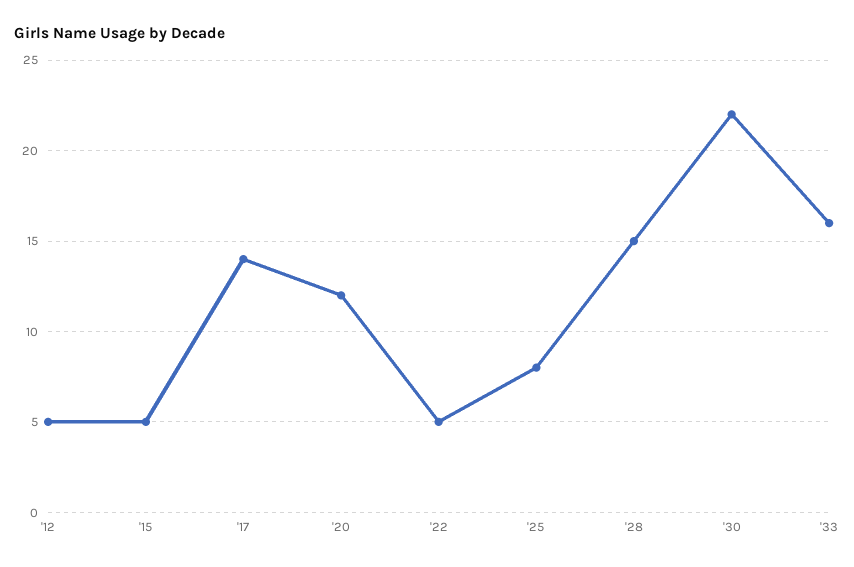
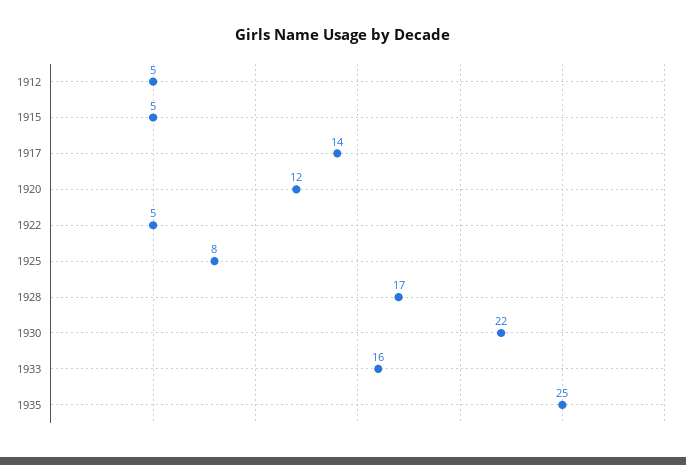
'28: 15 -> 17
1935: none -> 25

